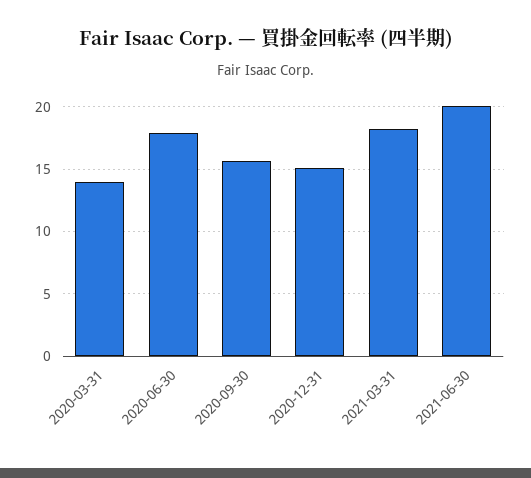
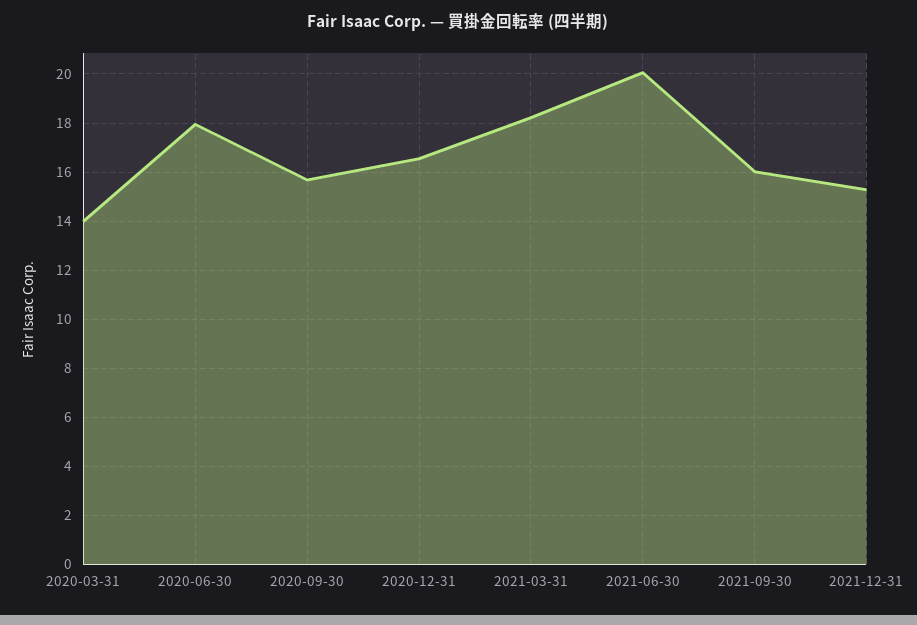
2020-12-31: 15 -> 16.5
2021-09-30: none -> 16
2021-12-31: none -> 15.25

